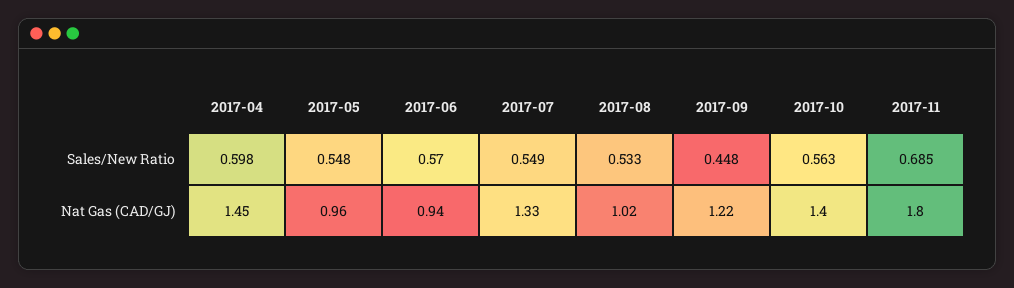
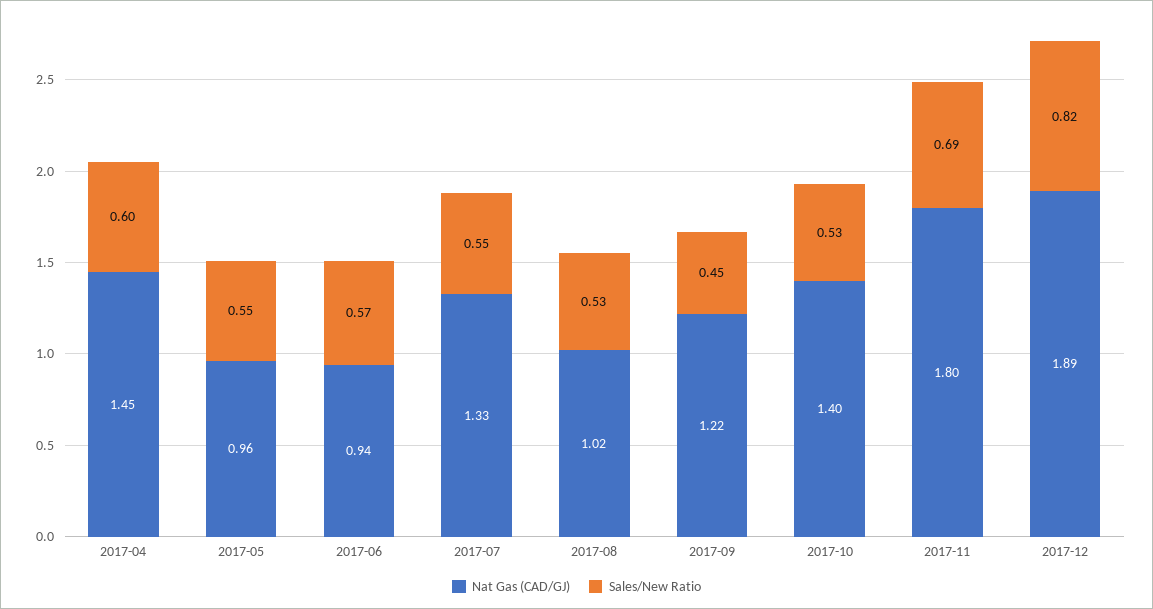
Sales/New Ratio, 2017-10: 0.563 -> 0.53
Nat Gas (CAD/GJ), 2017-12: none -> 1.89
Sales/New Ratio, 2017-12: none -> 0.82

